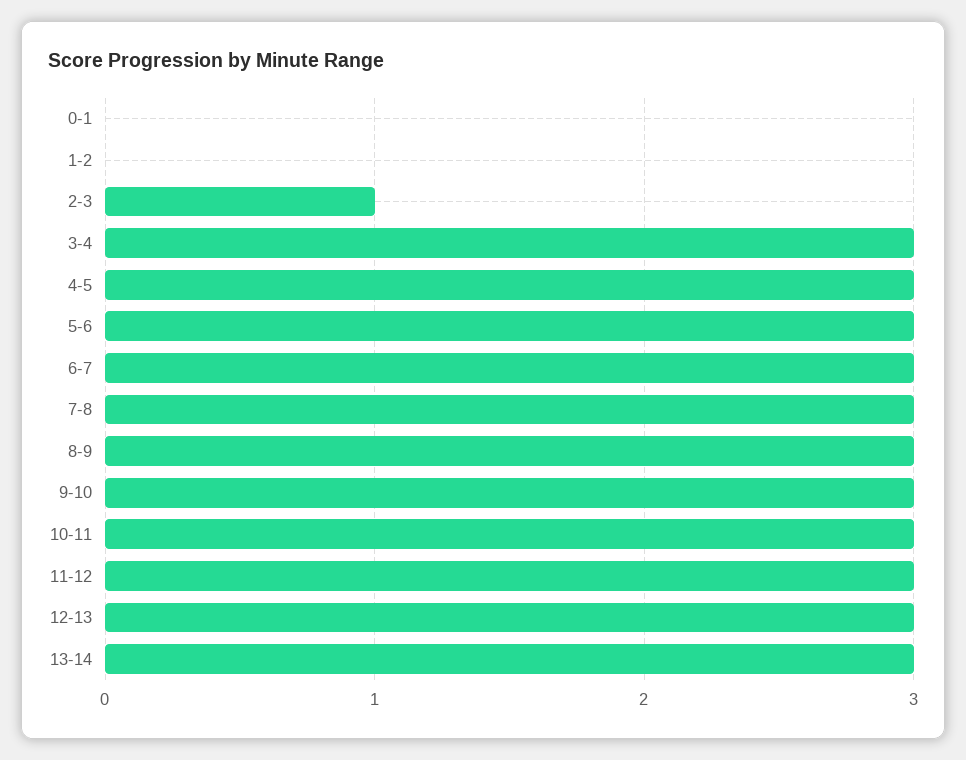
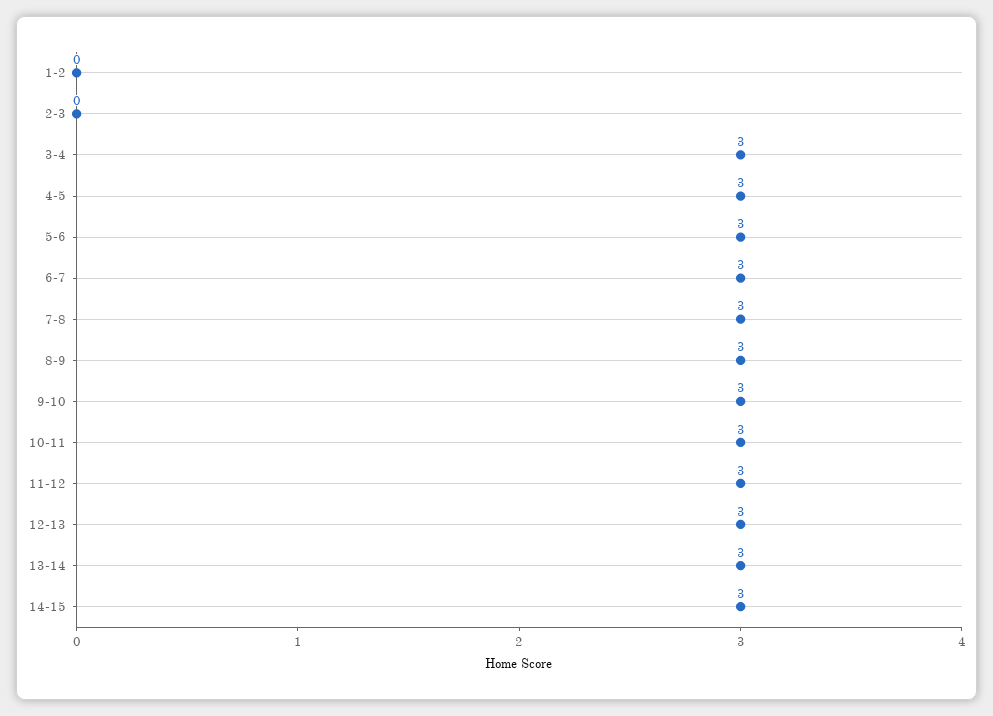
0-1: 0 -> none
2-3: 1 -> 0
14-15: none -> 3

